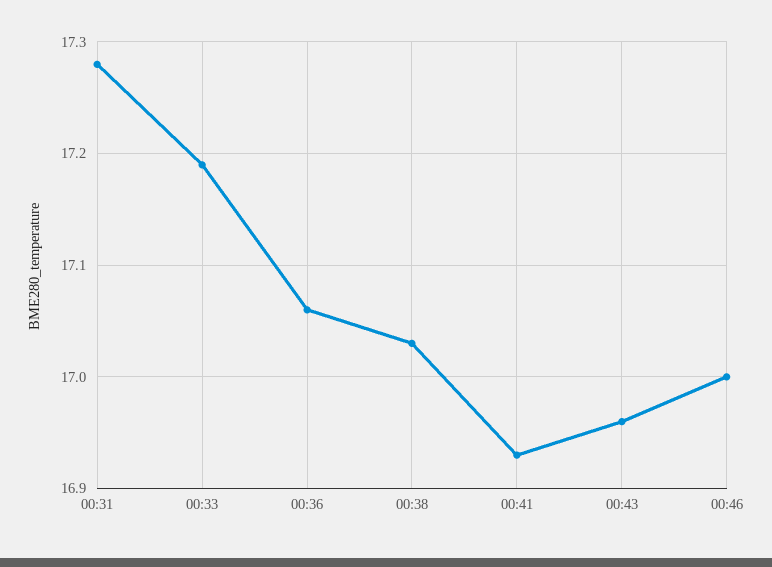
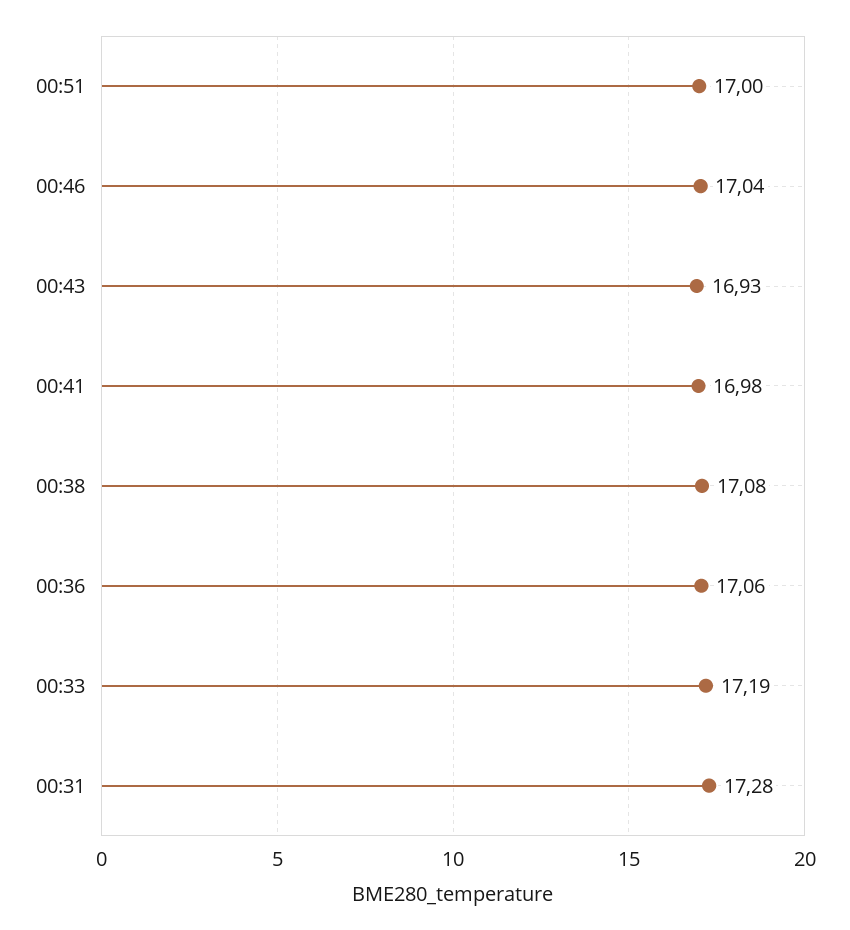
00:38: 17.03 -> 17.08
00:41: 16.93 -> 16.98
00:43: 16.96 -> 16.93
00:46: 17 -> 17.04
00:51: none -> 17

